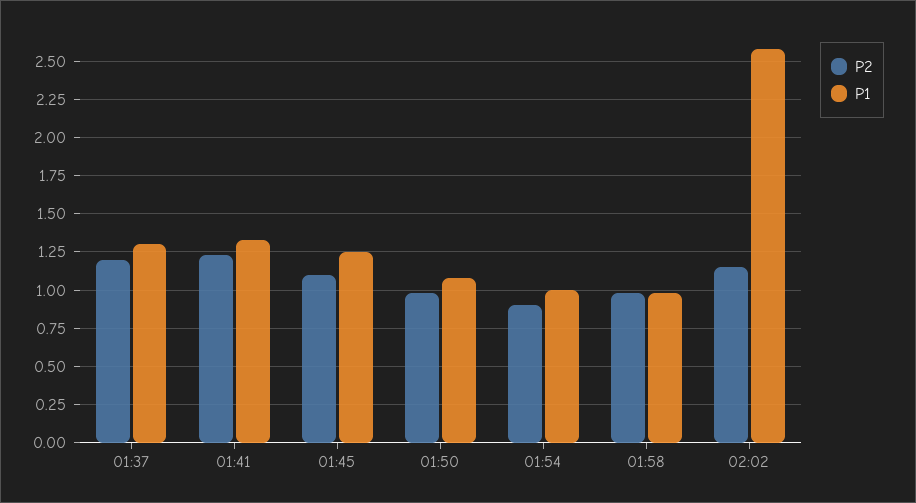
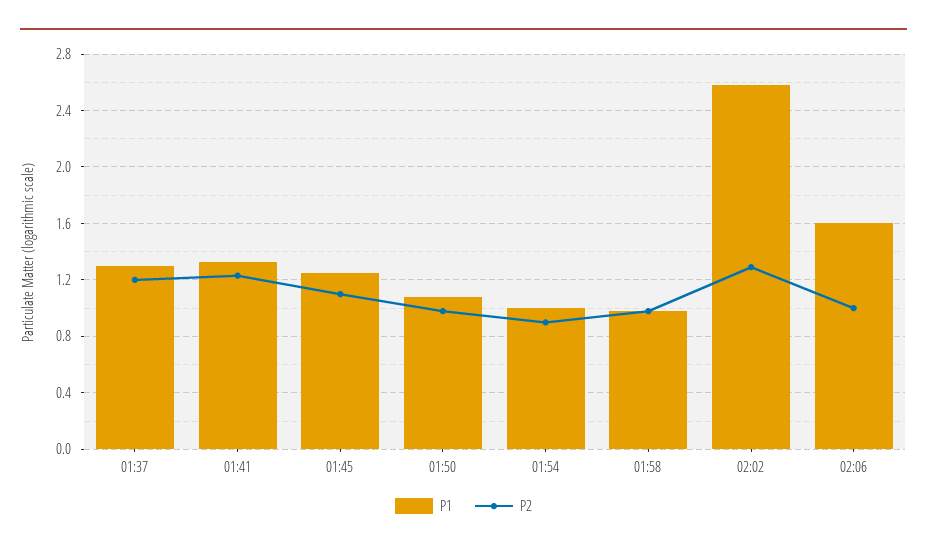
P2, 02:02: 1.15 -> 1.3
P1, 02:06: none -> 1.6
P2, 02:06: none -> 1

